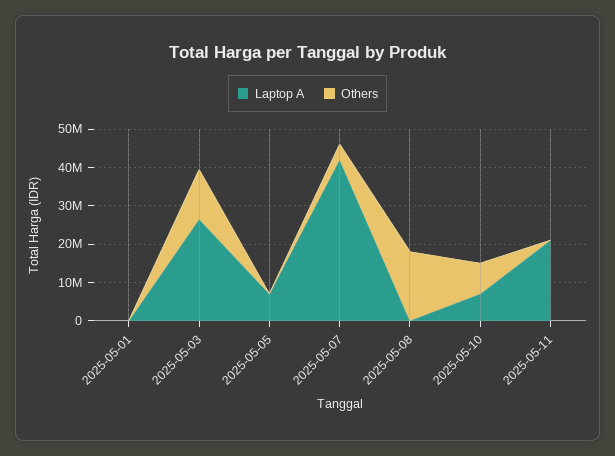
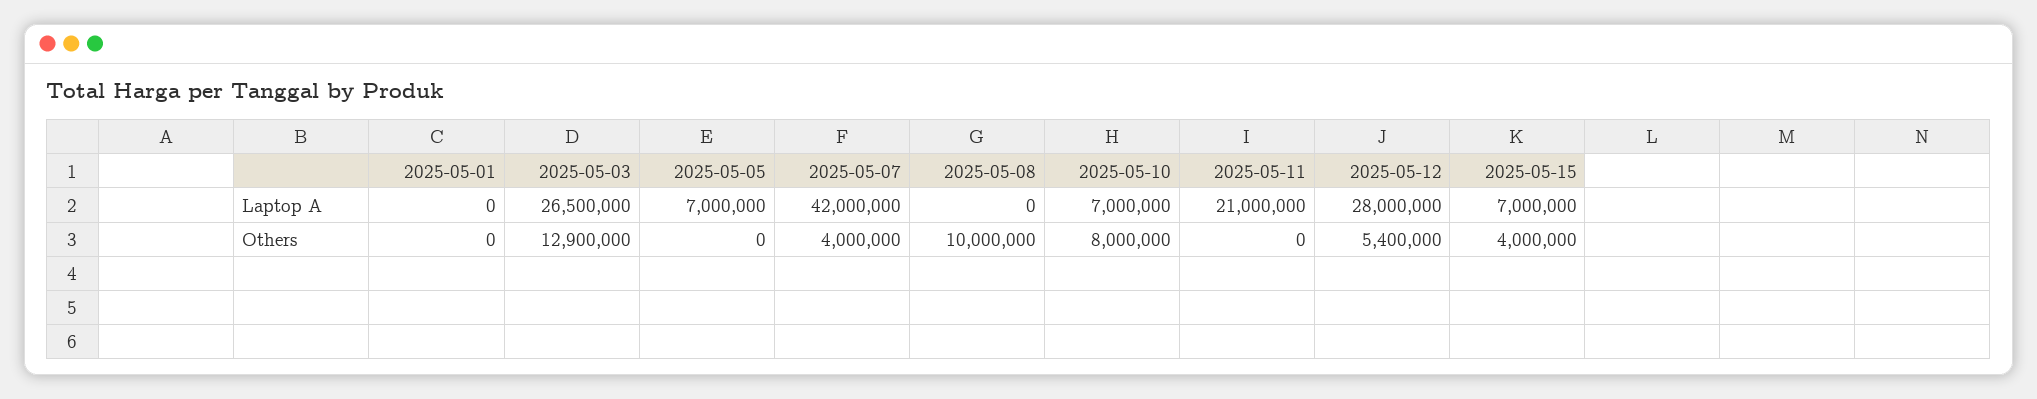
Others, 2025-05-08: 17500000 -> 10000000
Laptop A, 2025-05-12: none -> 28000000
Laptop A, 2025-05-15: none -> 7000000
Others, 2025-05-12: none -> 5400000
Others, 2025-05-15: none -> 4000000

